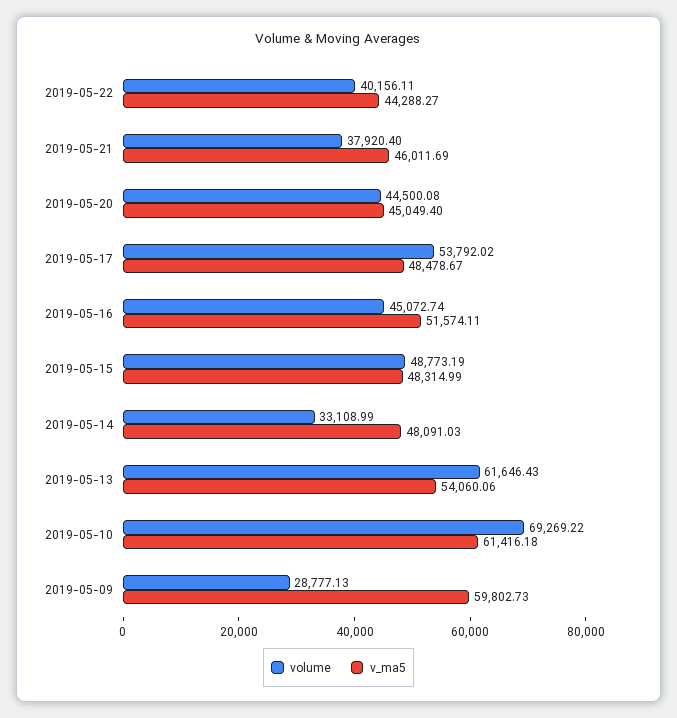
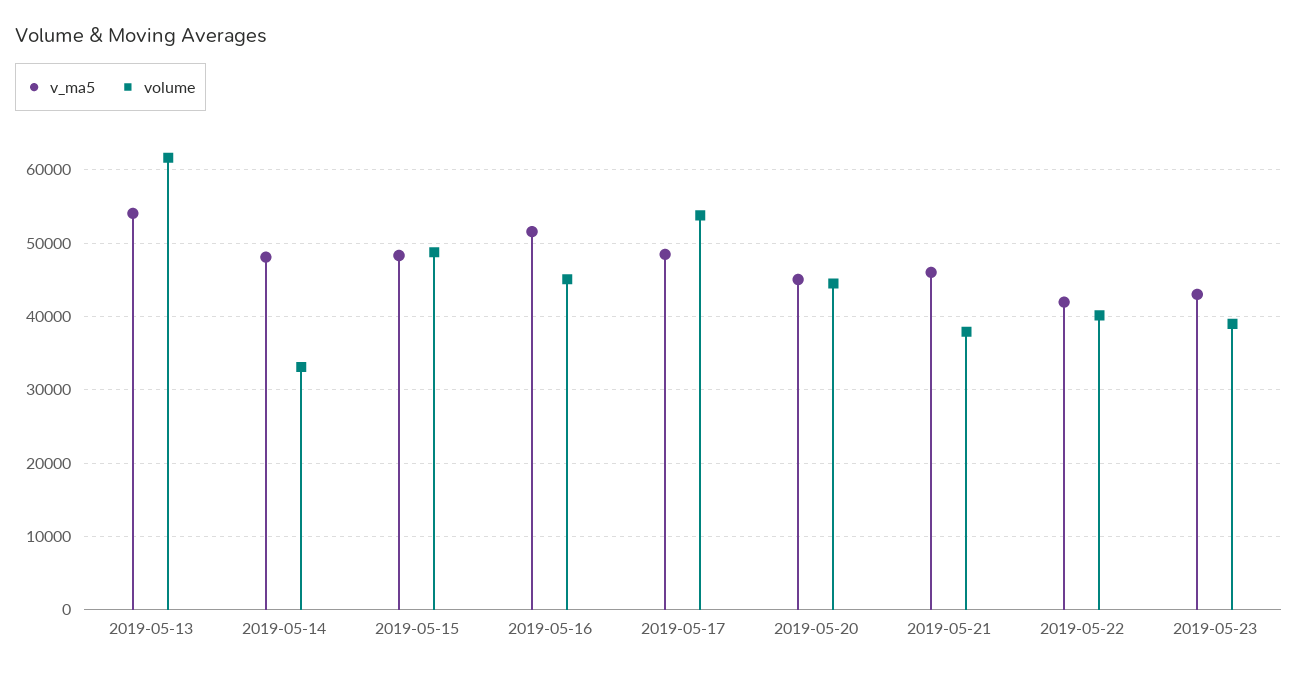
v_ma5, 2019-05-22: 44288.27 -> 42000
volume, 2019-05-10: 69269.22 -> none
v_ma5, 2019-05-10: 61416.18 -> none
volume, 2019-05-09: 28777.13 -> none
v_ma5, 2019-05-09: 59802.73 -> none
v_ma5, 2019-05-23: none -> 43000
volume, 2019-05-23: none -> 39000

